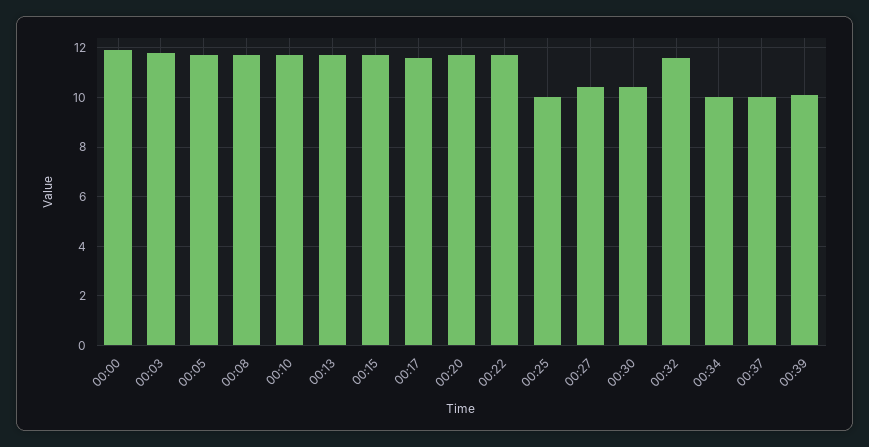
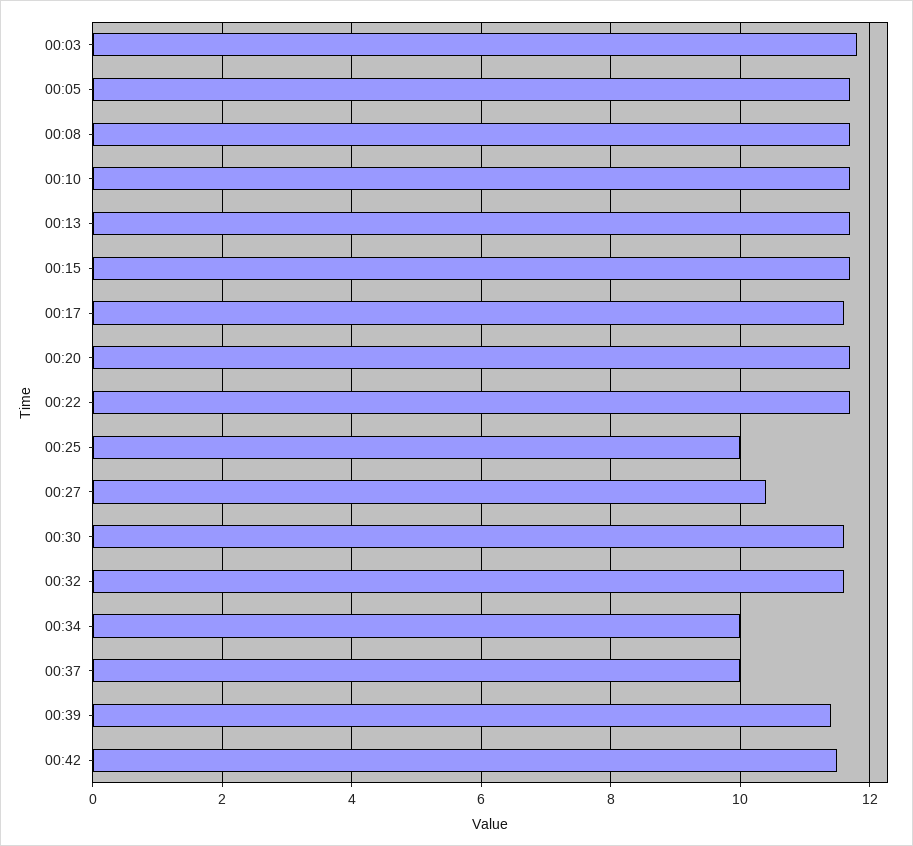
00:00: 12 -> none
00:30: 10.5 -> 11.5
00:39: 10 -> 11.5
00:42: none -> 11.5

